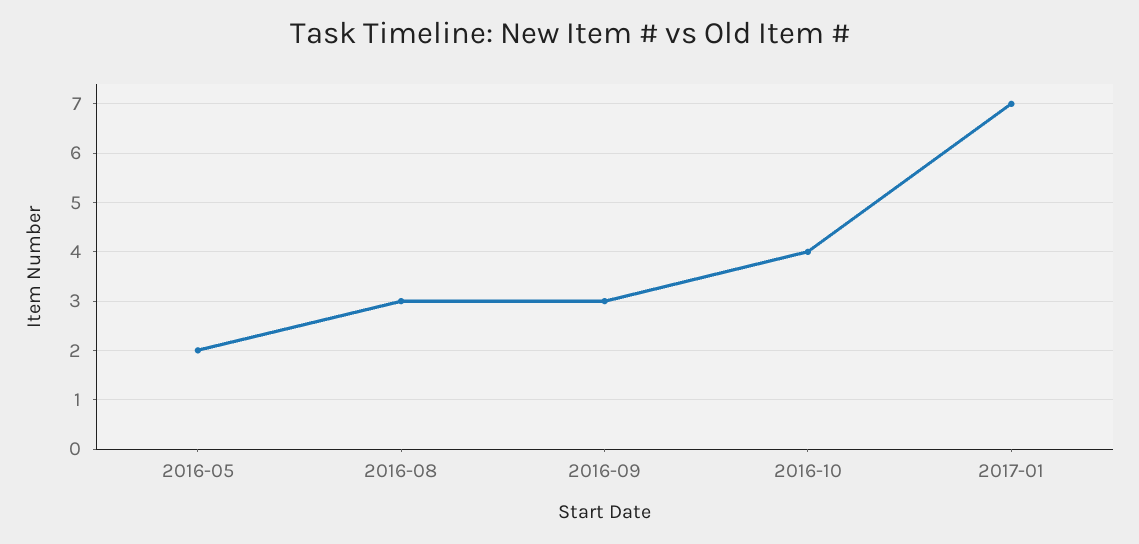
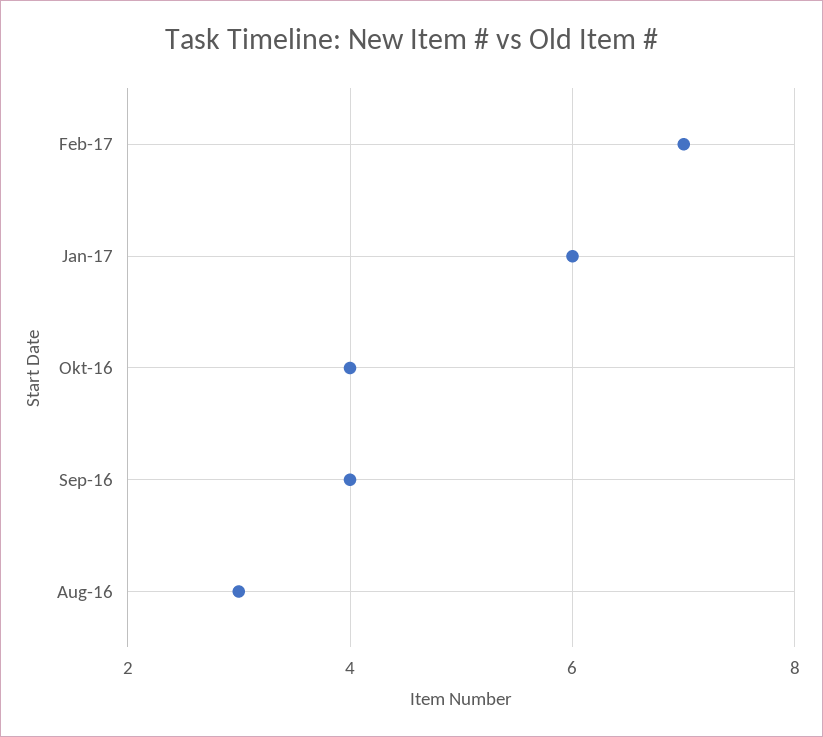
2016-05: 2 -> none
2016-09: 3 -> 4
2017-01: 7 -> 6
Feb-17: none -> 7

